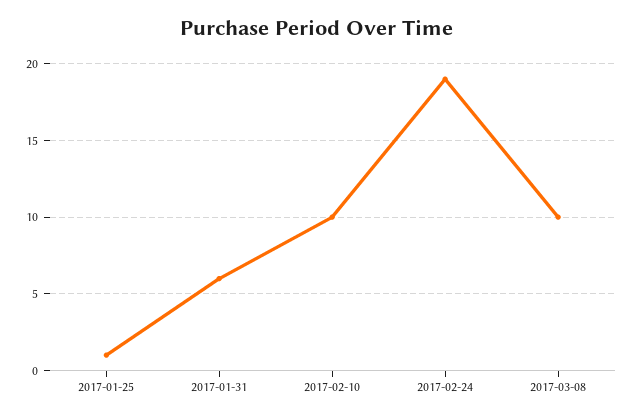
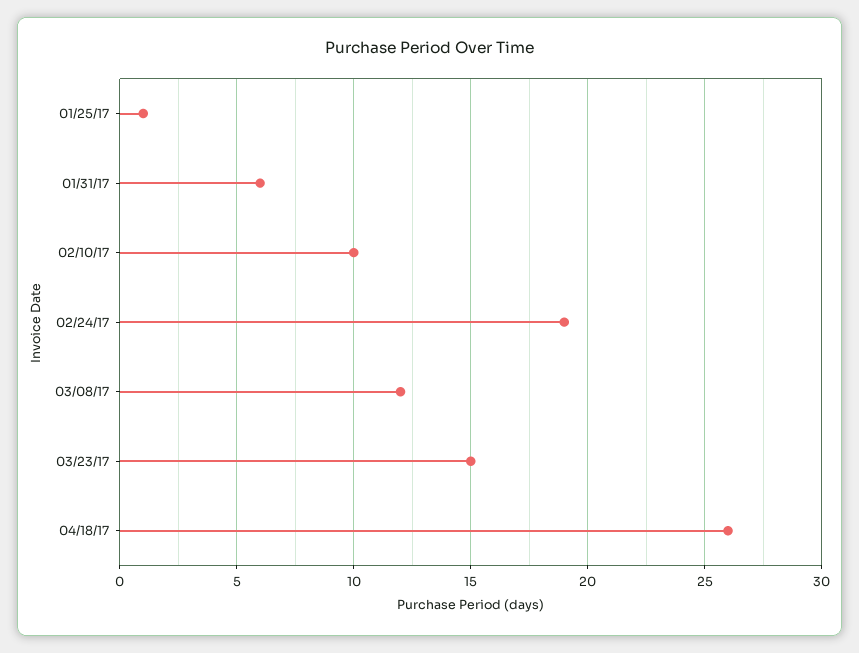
2017-03-08: 10 -> 12
03/23/17: none -> 15
04/18/17: none -> 26

